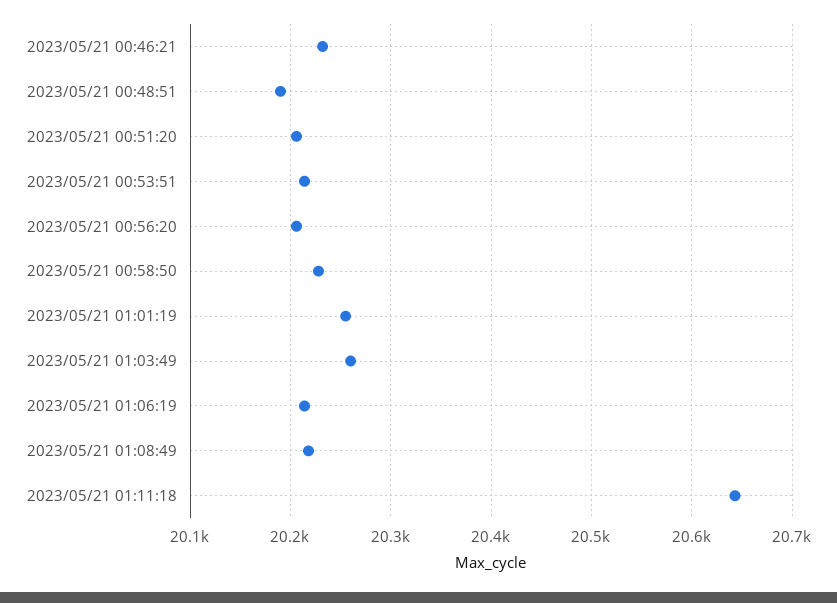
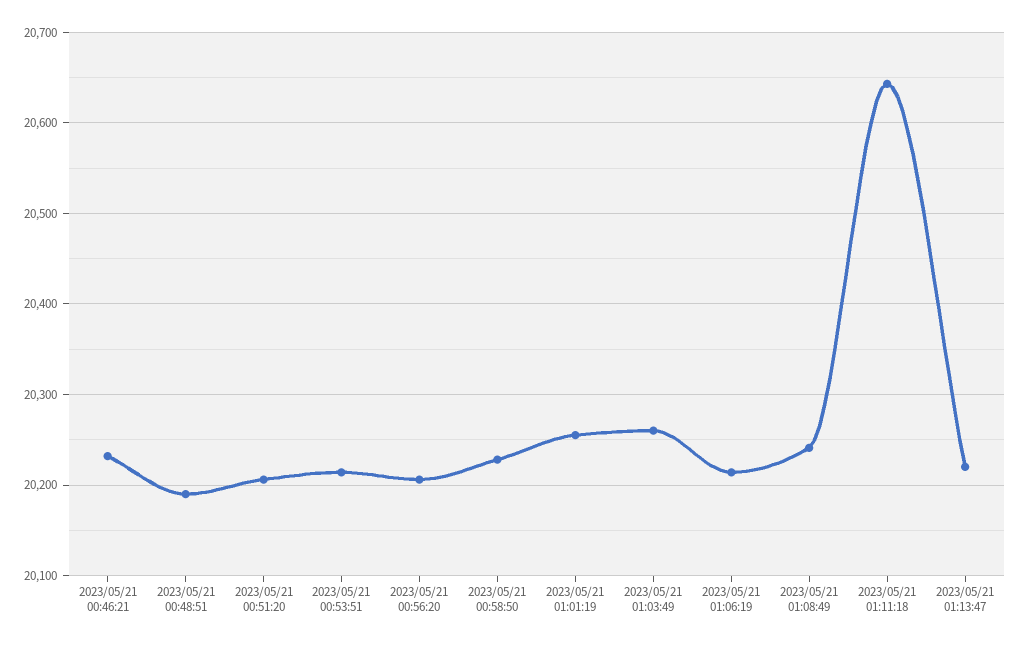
2023/05/21 01:08:49: 20220 -> 20240
2023/05/21 01:13:47: none -> 20220

